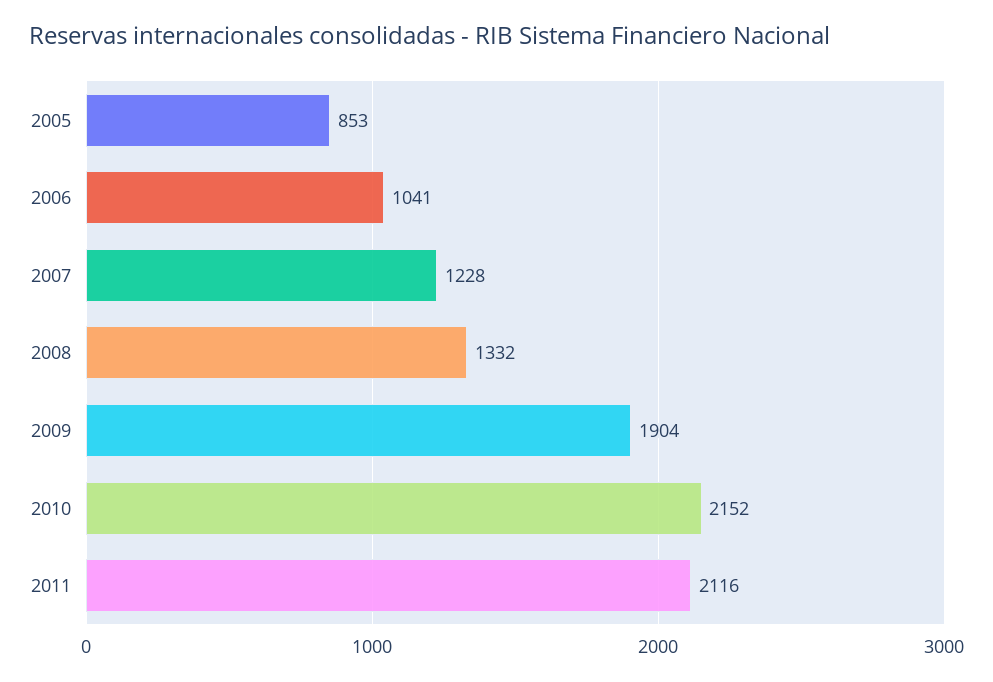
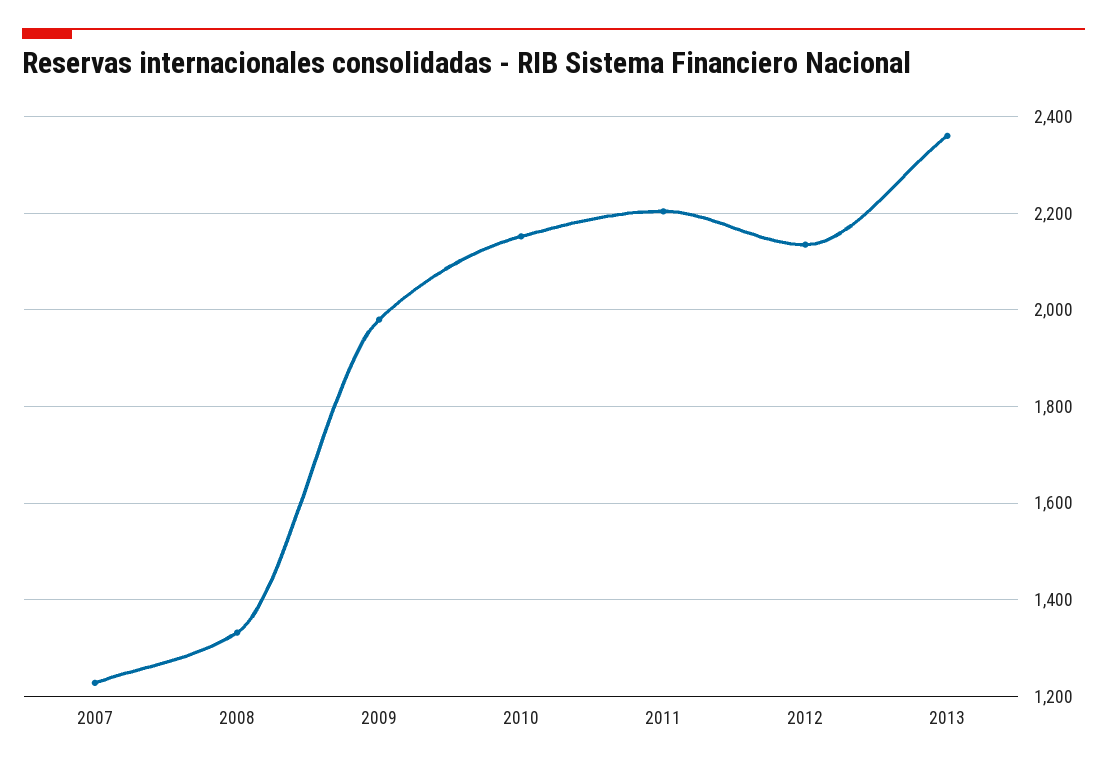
2005: 853 -> none
2006: 1041 -> none
2009: 1904 -> 1980
2011: 2116 -> 2200
2012: none -> 2140
2013: none -> 2360

